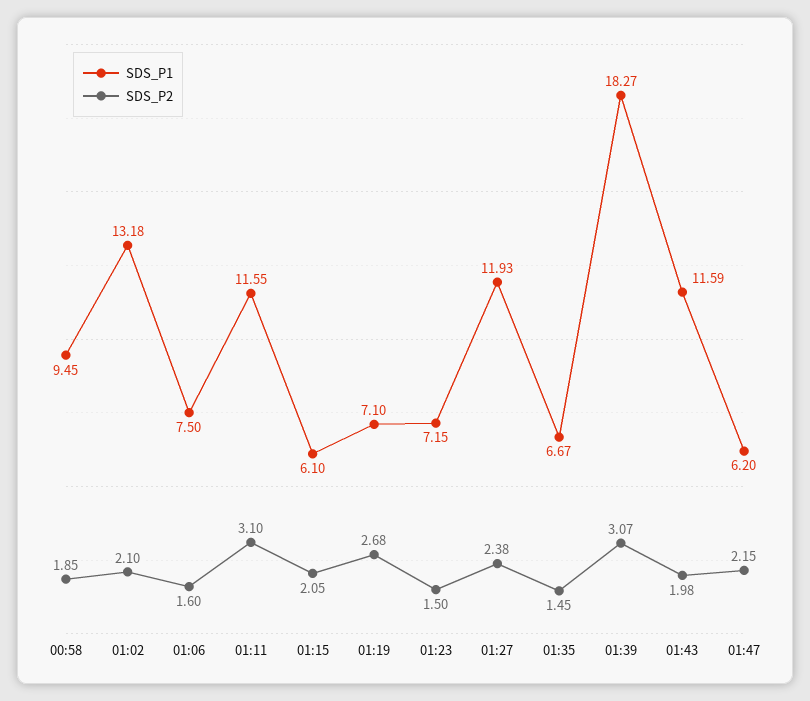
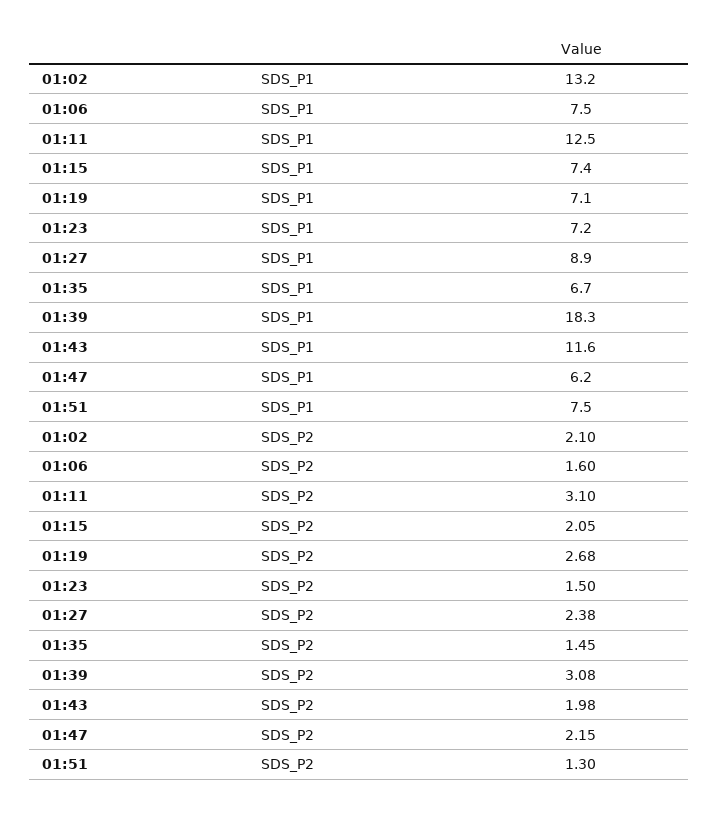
SDS_P1, 00:58: 9.45 -> none
SDS_P2, 00:58: 1.85 -> none
SDS_P1, 01:11: 11.55 -> 12.5
SDS_P1, 01:15: 6.1 -> 7.4
SDS_P1, 01:27: 11.93 -> 8.9
SDS_P2, 01:39: 3.07 -> 3.08
SDS_P1, 01:51: none -> 7.5
SDS_P2, 01:51: none -> 1.3

